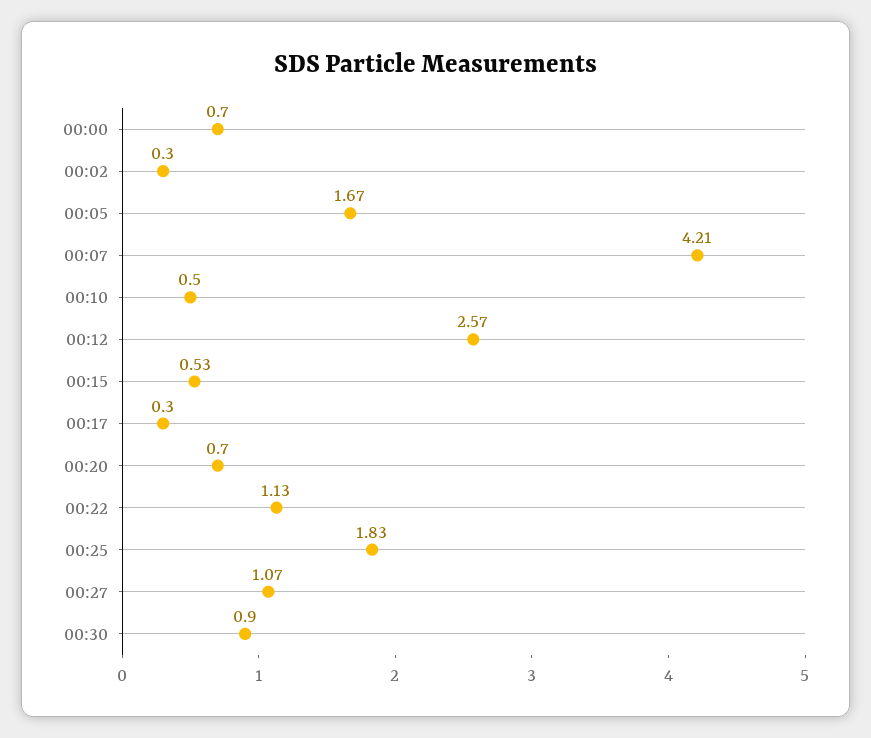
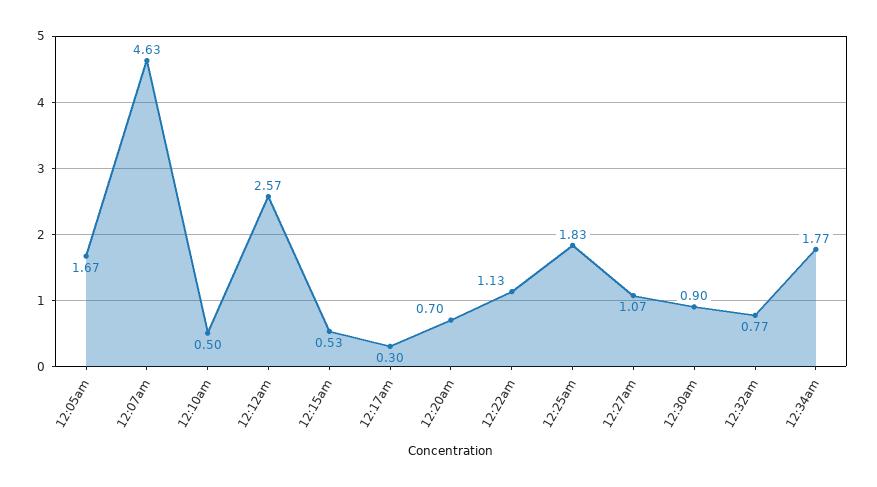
00:00: 0.7 -> none
00:02: 0.3 -> none
00:07: 4.21 -> 4.63
12:32am: none -> 0.77
12:34am: none -> 1.77

